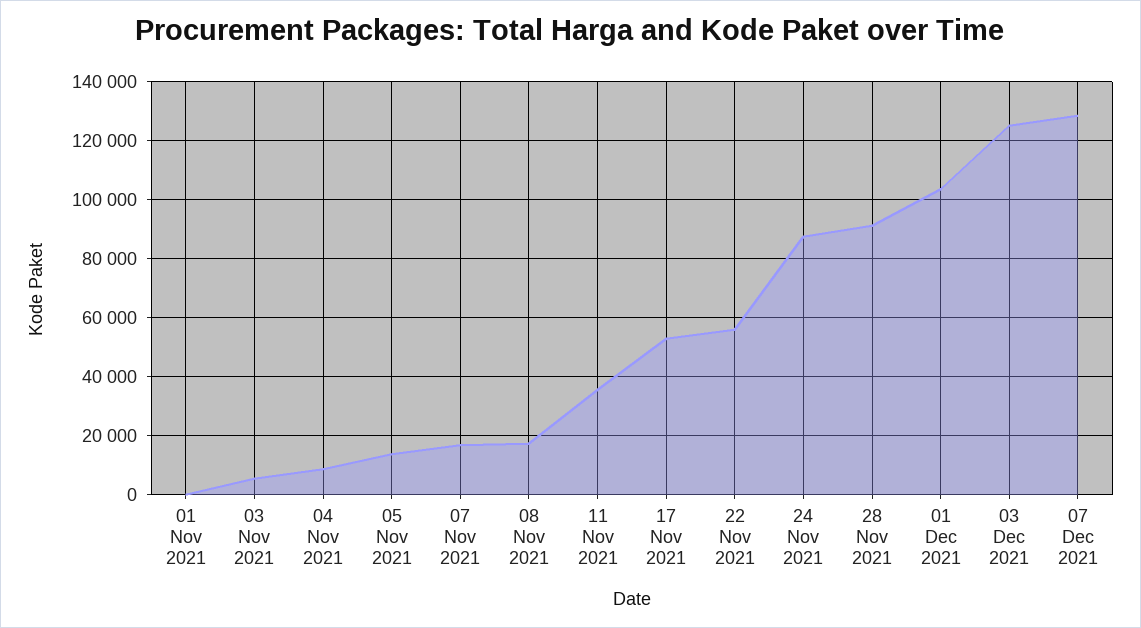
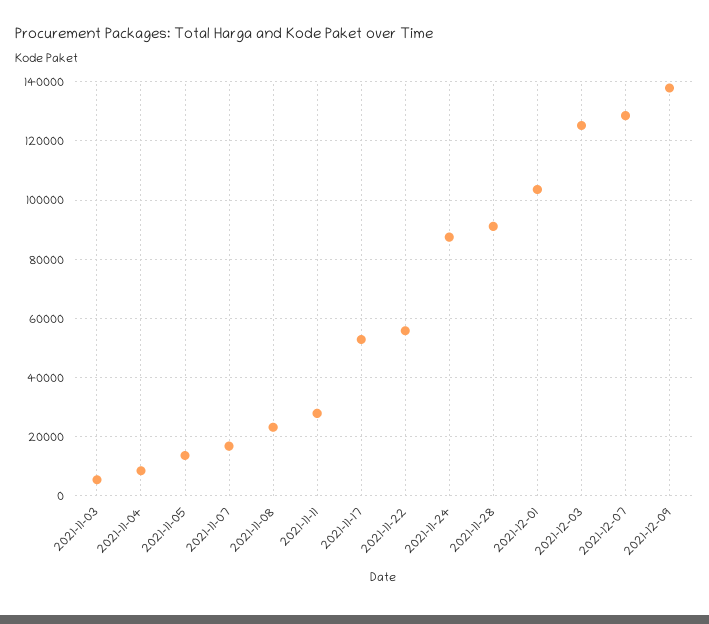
01 Nov 2021: 0 -> none
08 Nov 2021: 17500 -> 22500
11 Nov 2021: 35000 -> 27500
2021-12-09: none -> 137500

